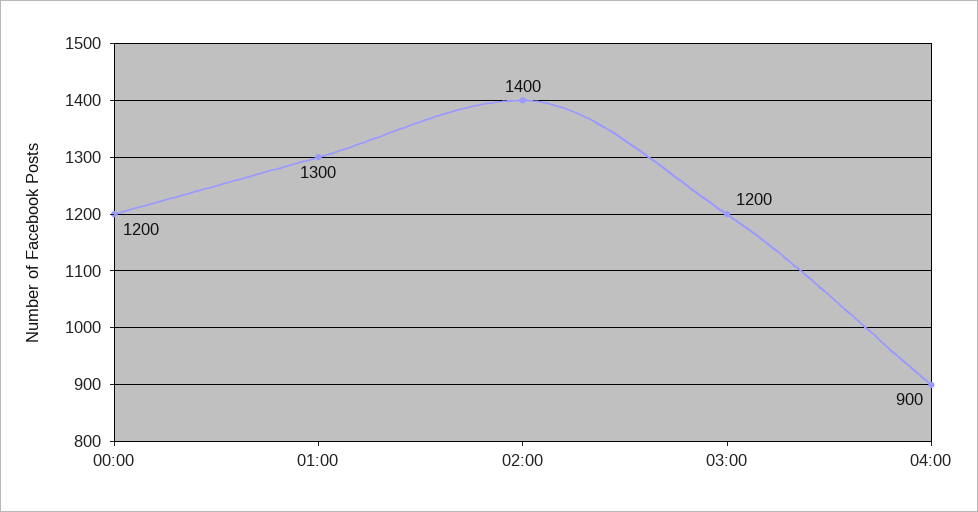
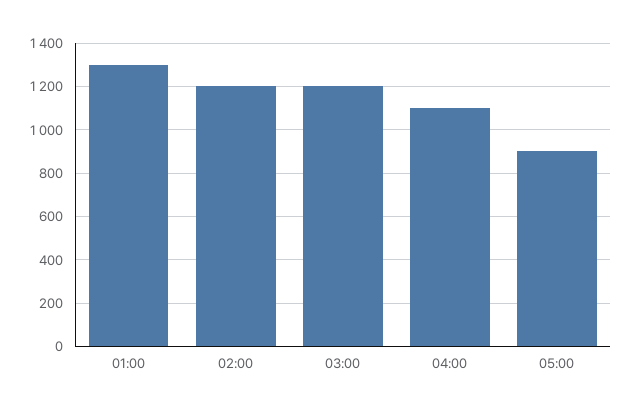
00:00: 1200 -> none
02:00: 1400 -> 1200
04:00: 900 -> 1100
05:00: none -> 900

